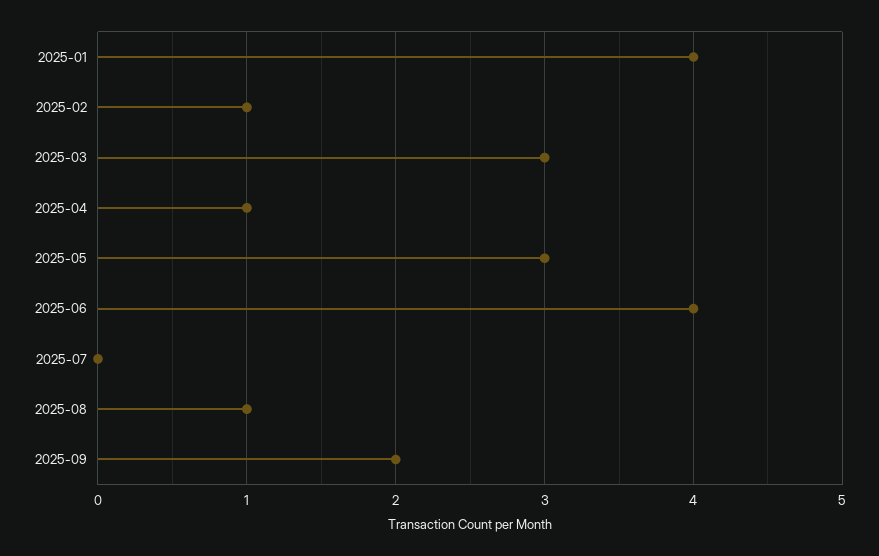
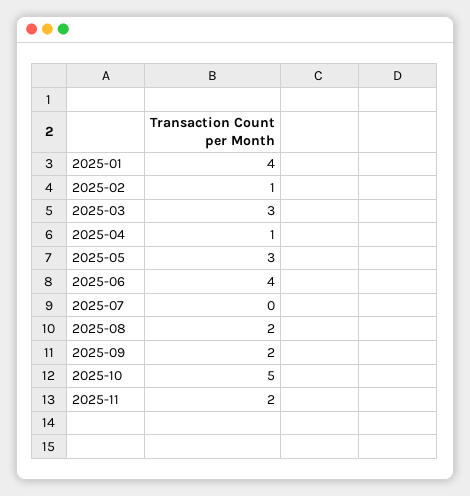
2025-08: 1 -> 2
2025-10: none -> 5
2025-11: none -> 2

